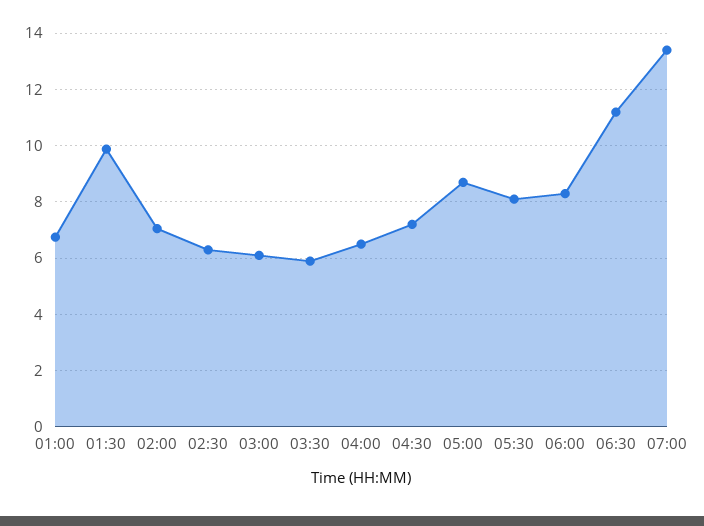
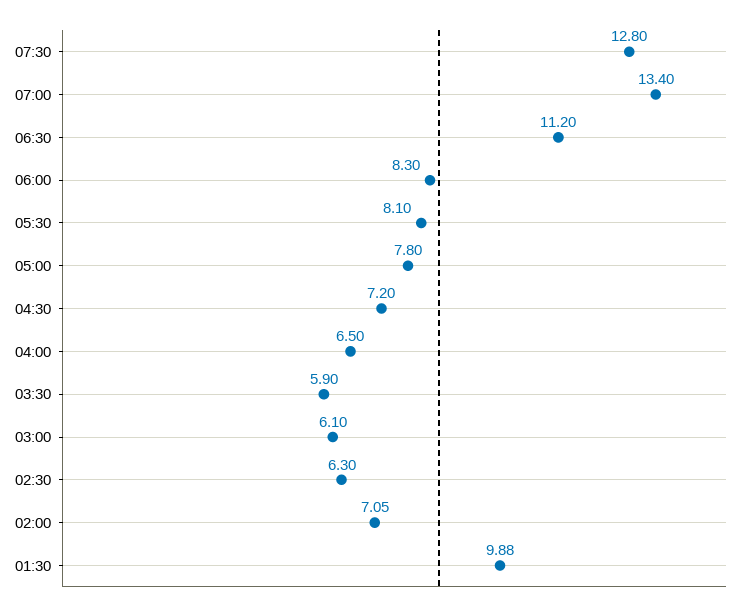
01:00: 6.75 -> none
05:00: 8.75 -> 7.8
07:30: none -> 12.8

